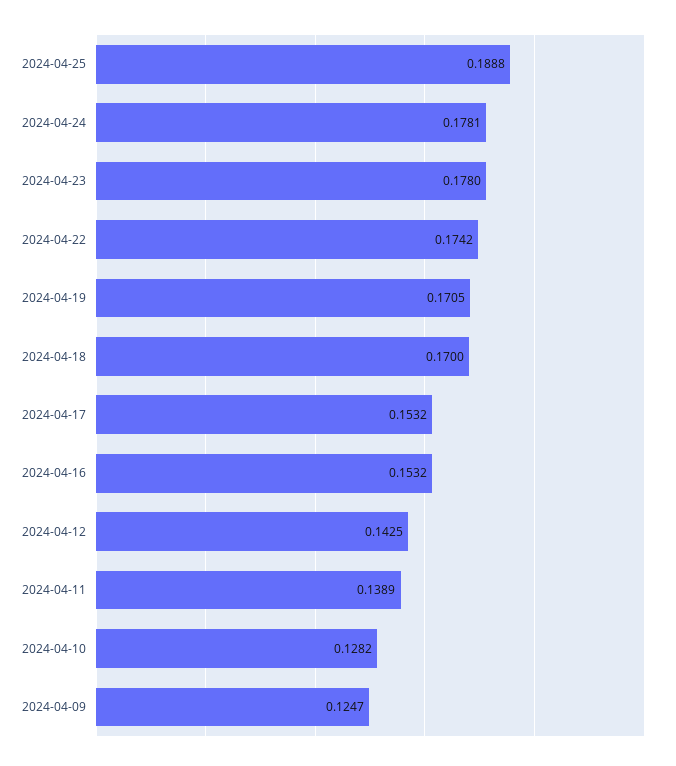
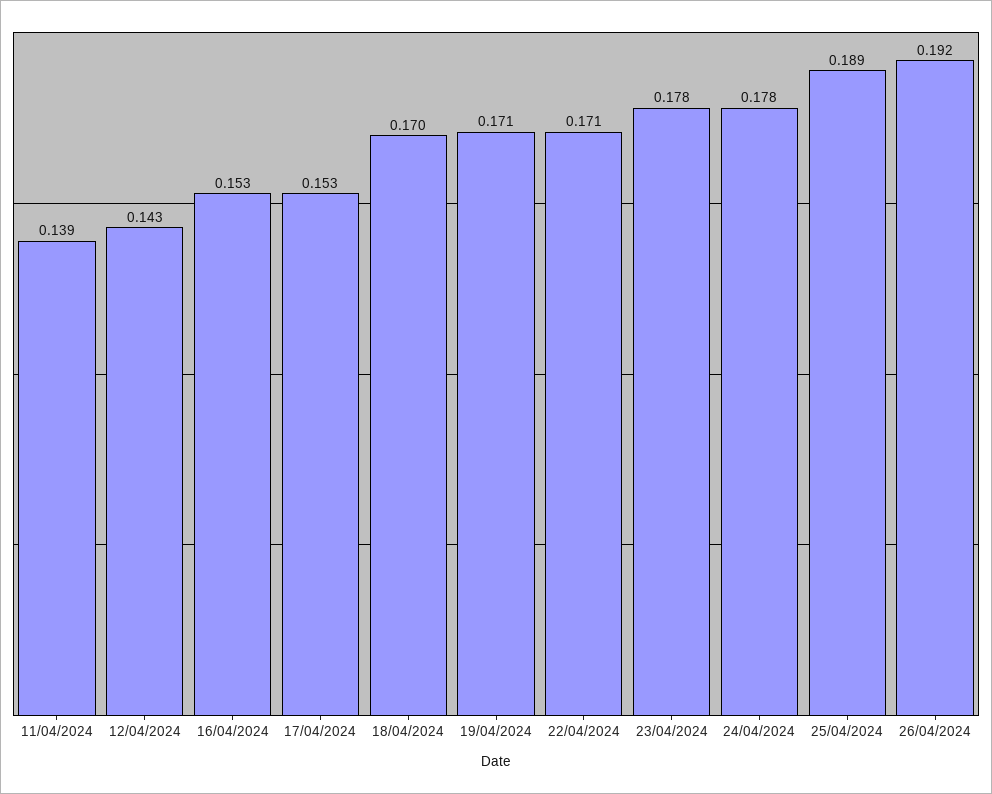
2024-04-22: 0.1742 -> 0.171
2024-04-10: 0.1282 -> none
2024-04-09: 0.1247 -> none
26/04/2024: none -> 0.192

